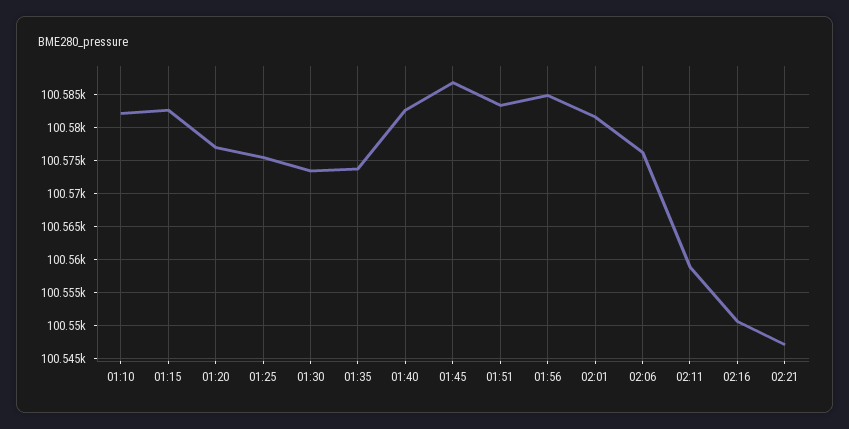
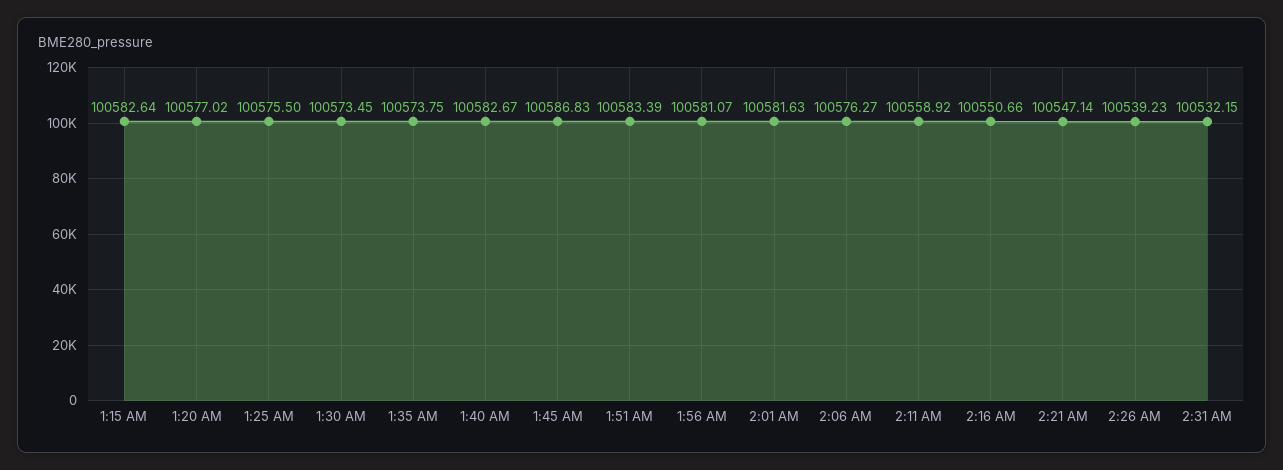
01:10: 100582 -> none
01:56: 100585 -> 100581.07
2:26 AM: none -> 100539.23
2:31 AM: none -> 100532.15

